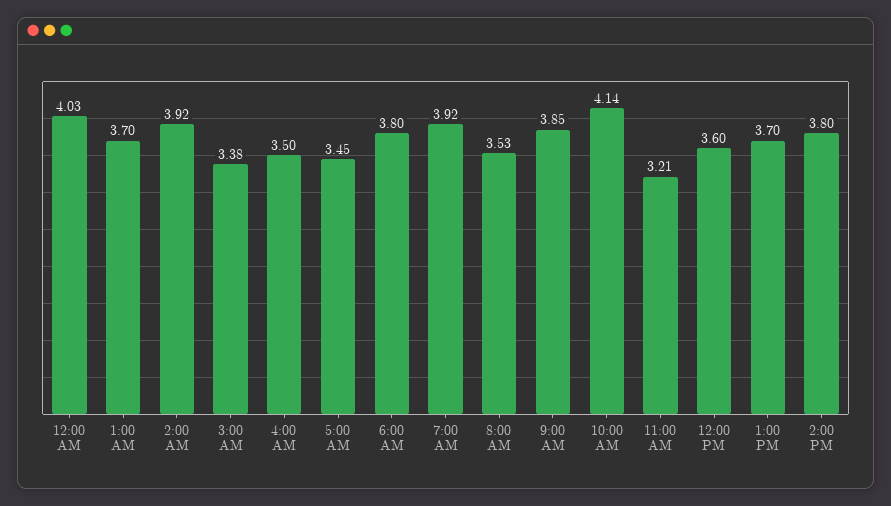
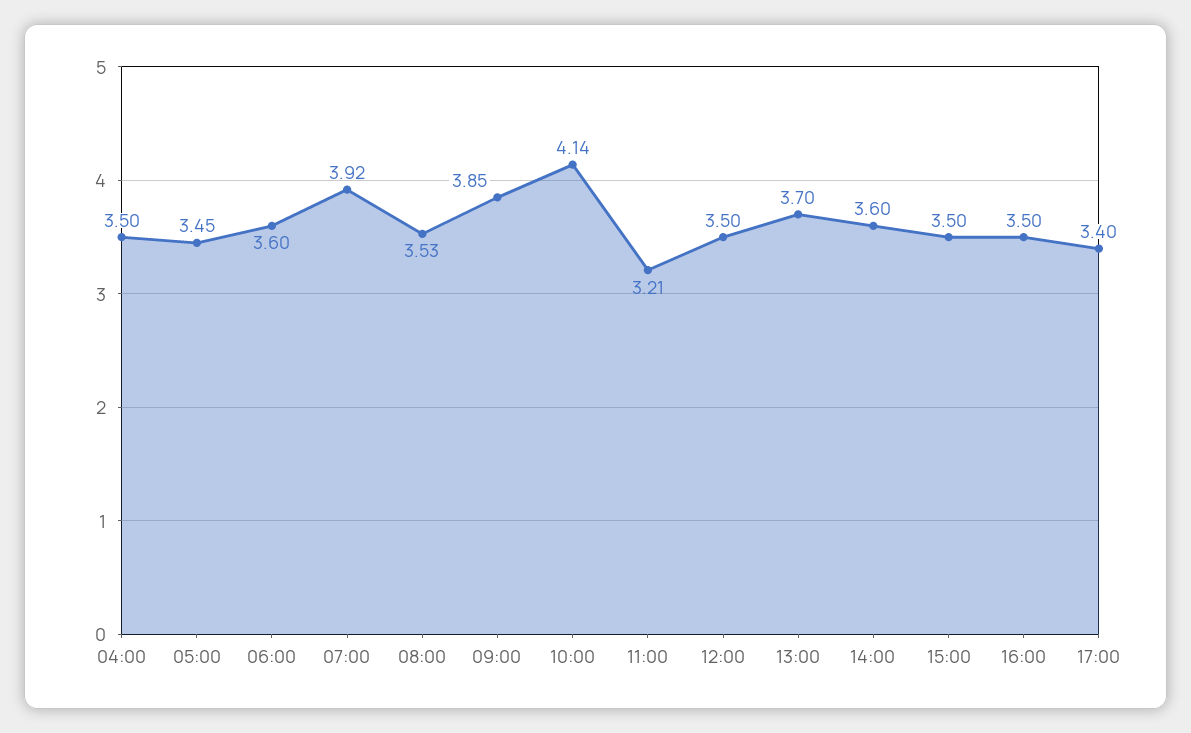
12:00 AM: 4.03 -> none
1:00 AM: 3.7 -> none
2:00 AM: 3.92 -> none
3:00 AM: 3.38 -> none
6:00 AM: 3.8 -> 3.6
12:00 PM: 3.6 -> 3.5
2:00 PM: 3.8 -> 3.6
15:00: none -> 3.5
16:00: none -> 3.5
17:00: none -> 3.4

